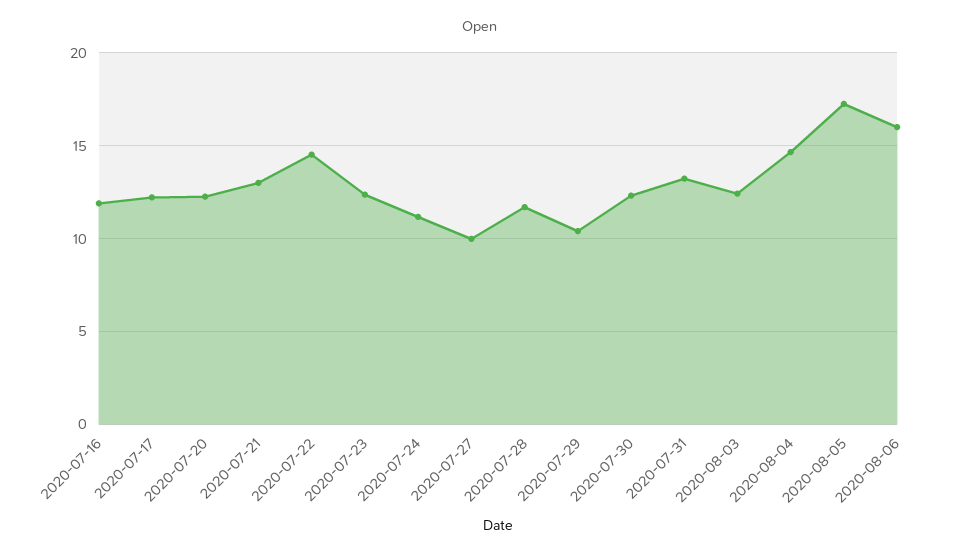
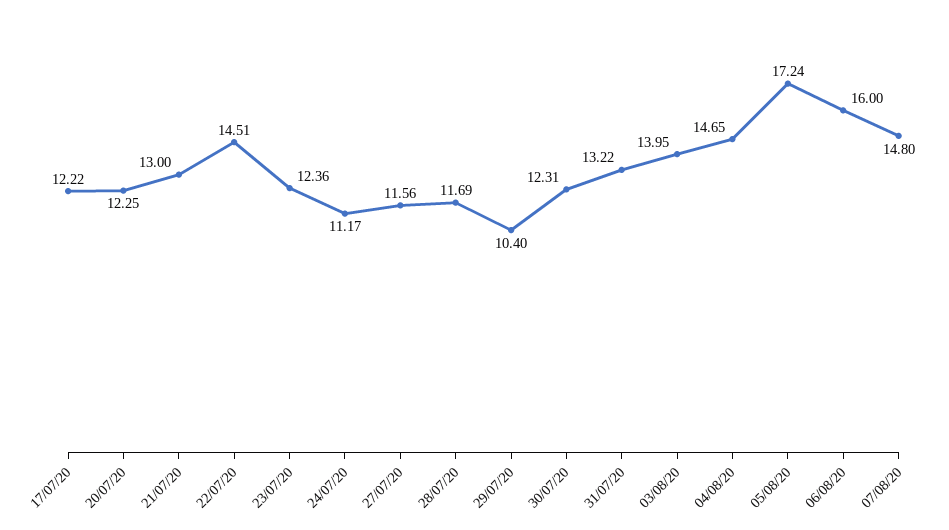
2020-07-16: 12 -> none
2020-07-27: 10 -> 11.56
2020-08-03: 12.5 -> 13.95
07/08/20: none -> 14.8

